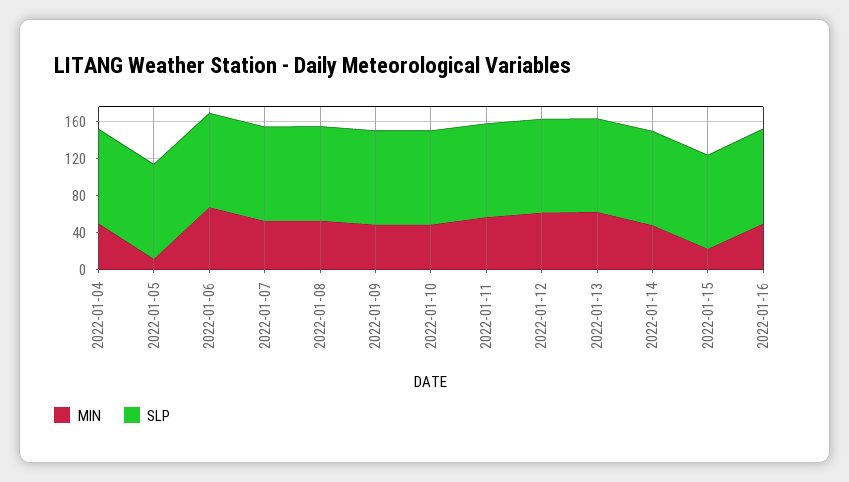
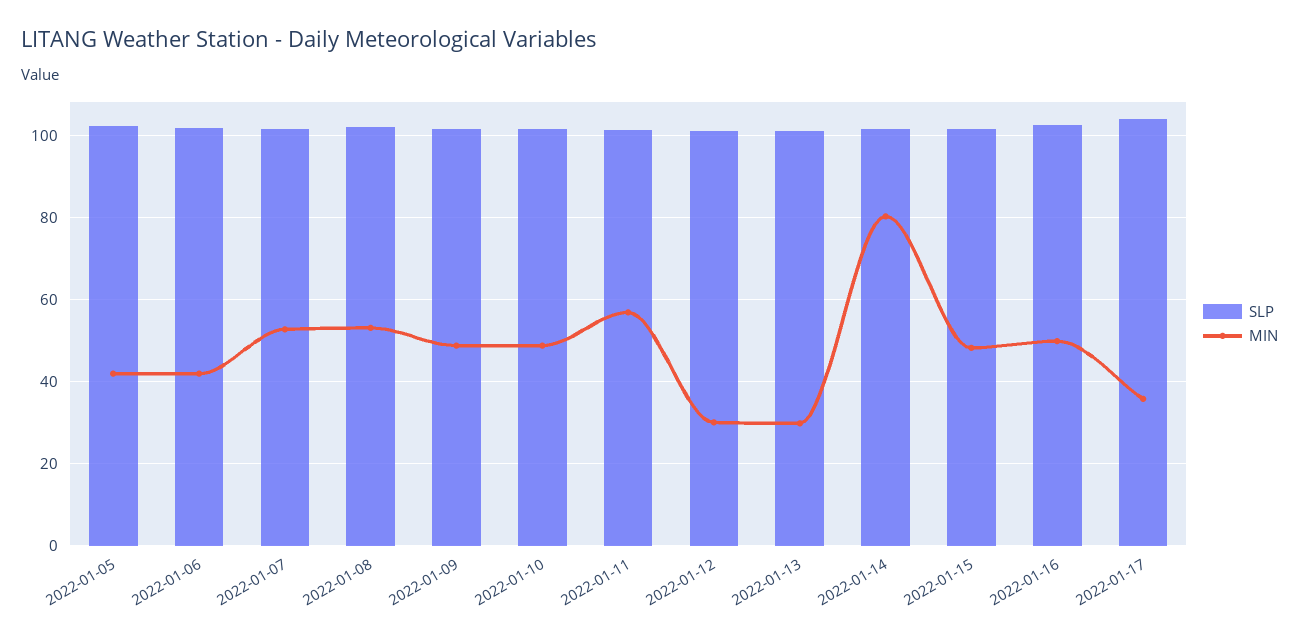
MIN, 2022-01-04: 50 -> none
SLP, 2022-01-04: 100 -> none
MIN, 2022-01-05: 10 -> 42
MIN, 2022-01-06: 70 -> 42
MIN, 2022-01-12: 60 -> 30
MIN, 2022-01-13: 60 -> 30
MIN, 2022-01-14: 50 -> 80
MIN, 2022-01-15: 20 -> 48
SLP, 2022-01-17: none -> 104
MIN, 2022-01-17: none -> 36

